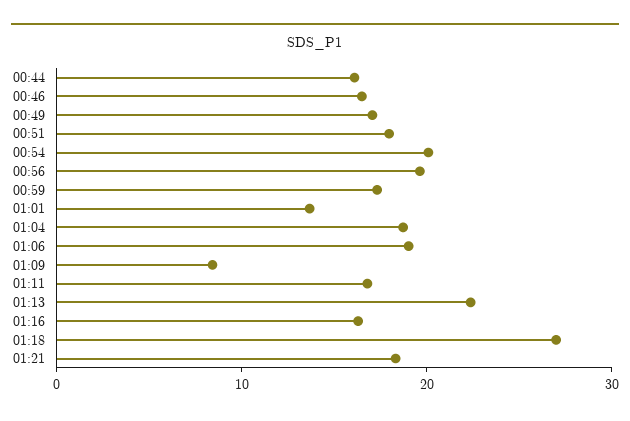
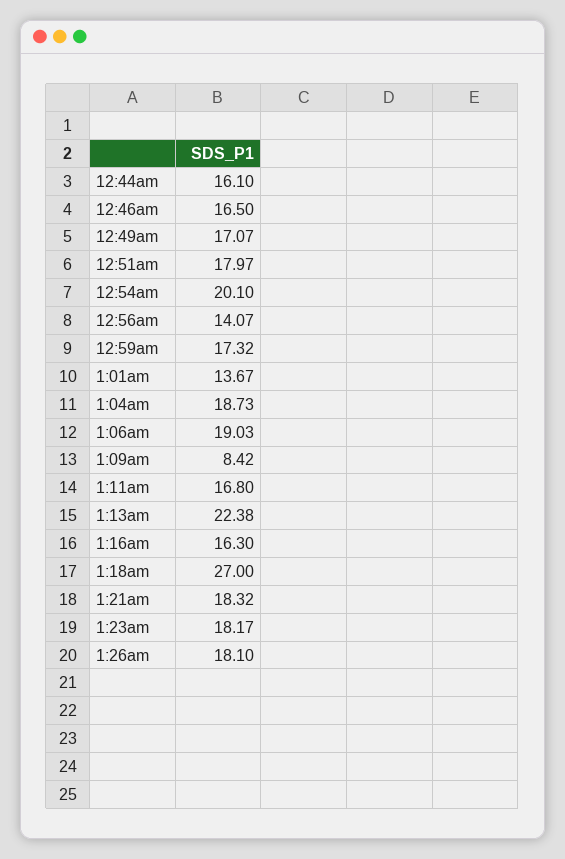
00:56: 20 -> 14.07
1:23am: none -> 18.17
1:26am: none -> 18.1

